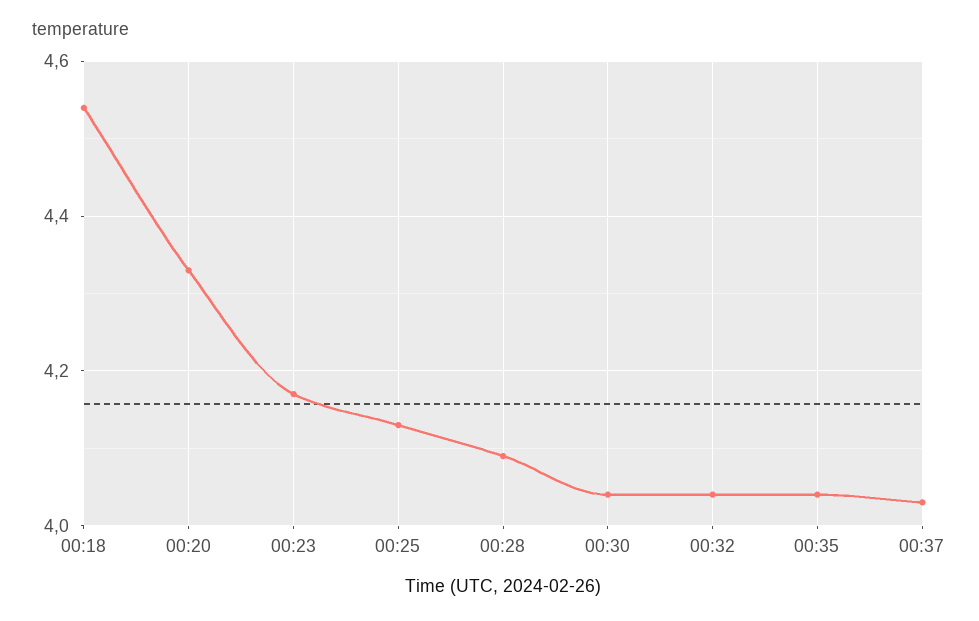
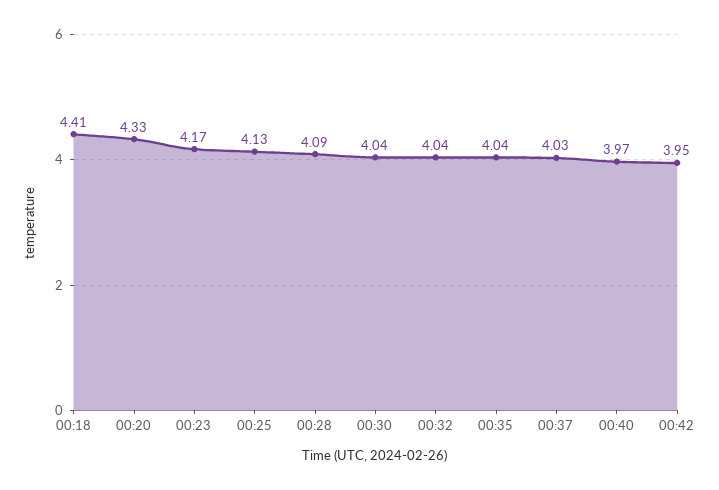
00:18: 4.55 -> 4.41
00:40: none -> 3.97
00:42: none -> 3.95

